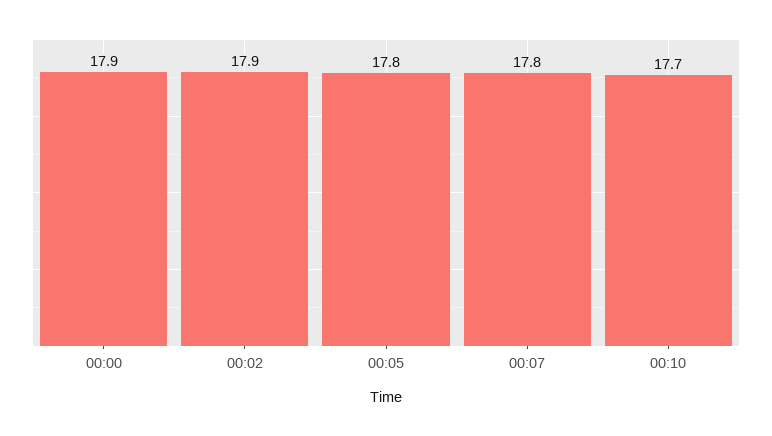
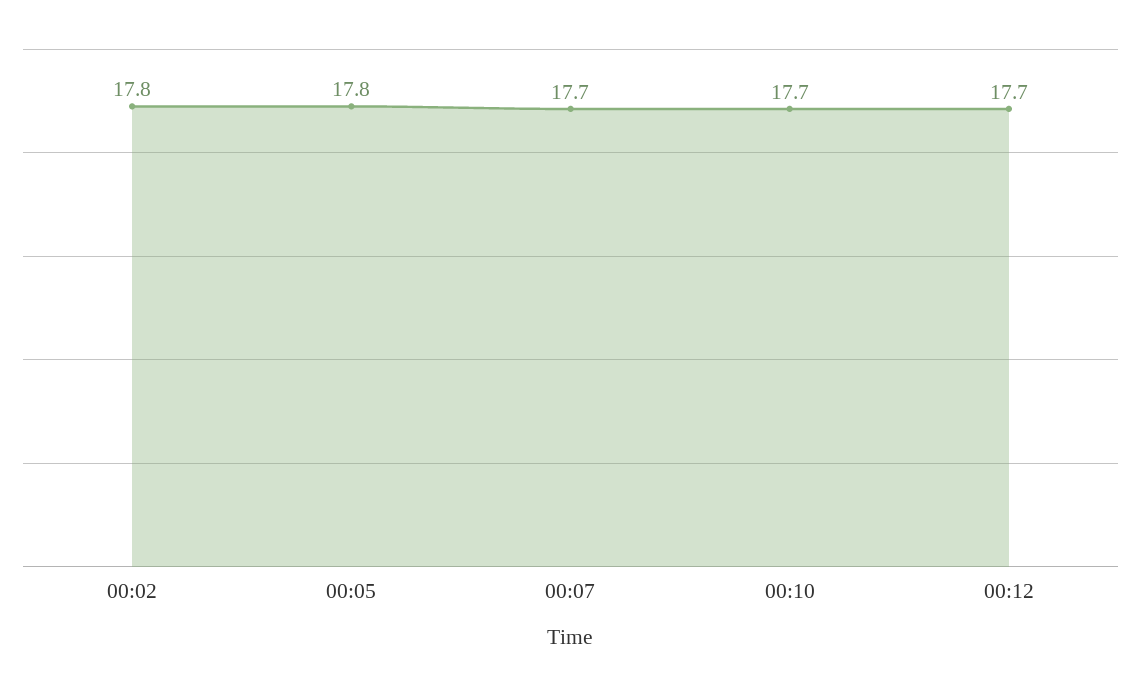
00:00: 17.9 -> none
00:02: 17.9 -> 17.8
00:07: 17.8 -> 17.7
00:12: none -> 17.7

